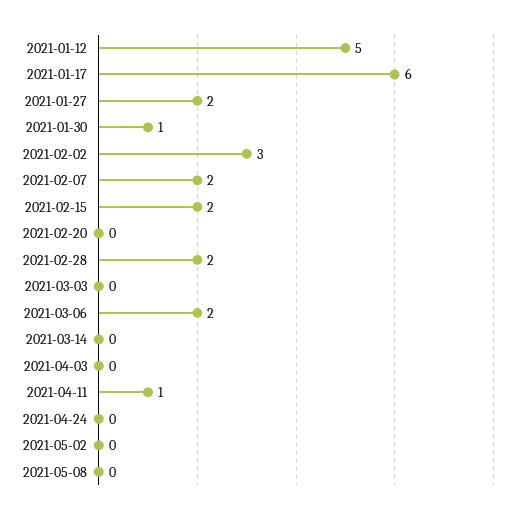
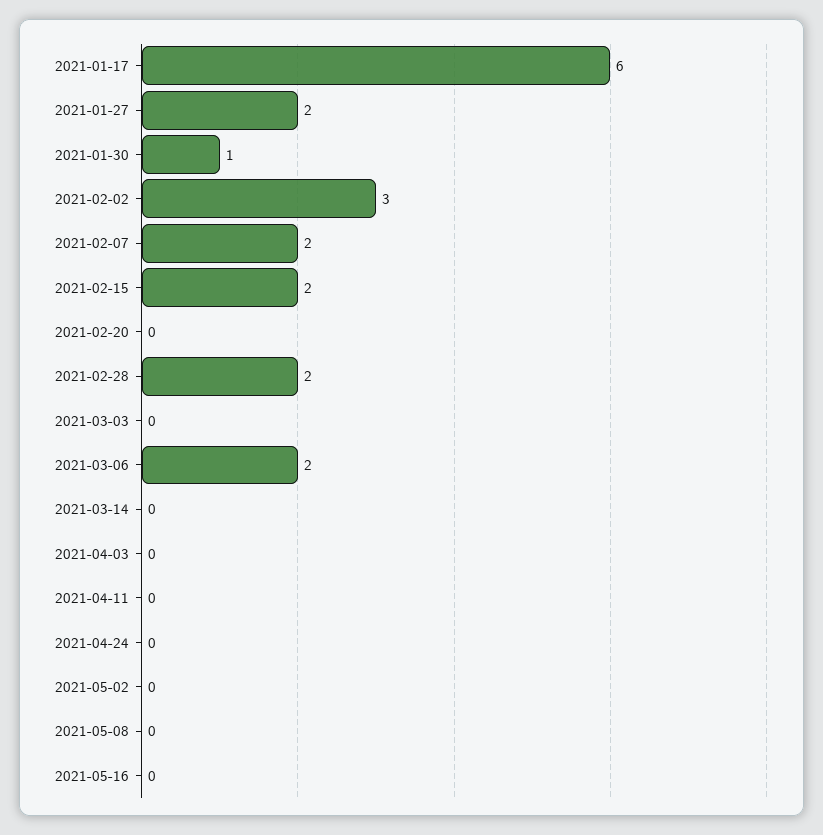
2021-01-12: 5 -> none
2021-04-11: 1 -> 0
2021-05-16: none -> 0

